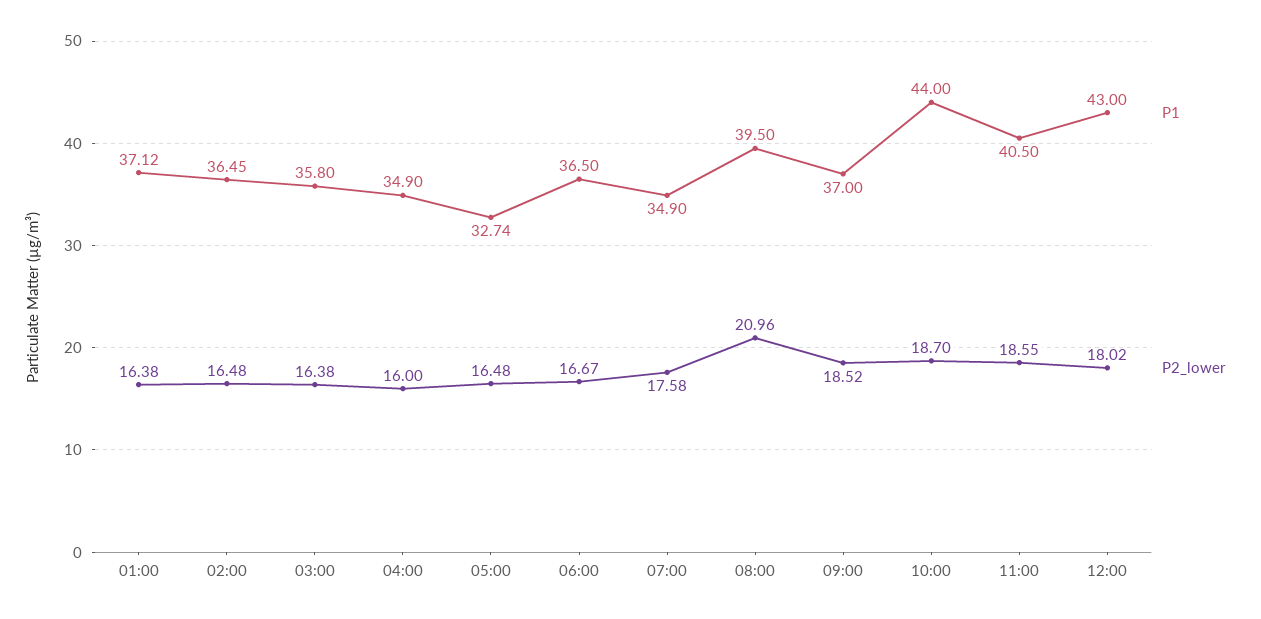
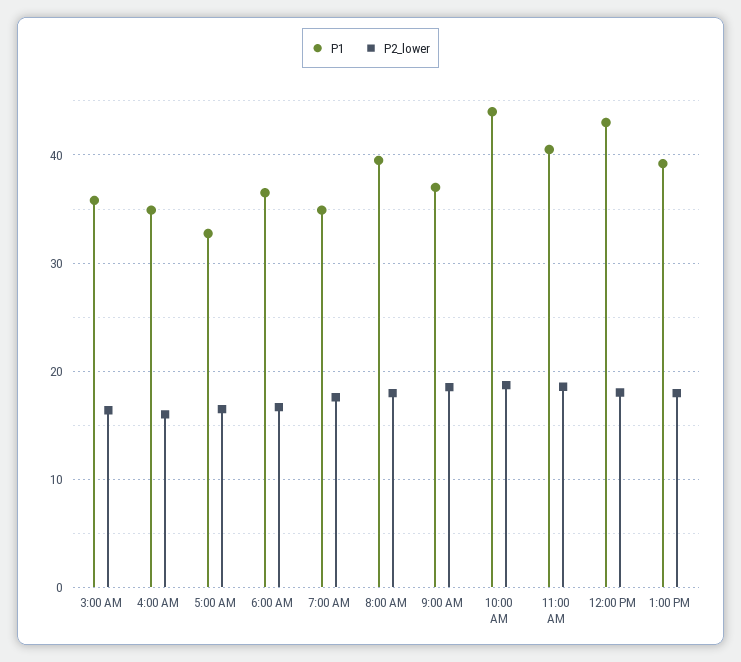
P1, 01:00: 37.12 -> none
P2_lower, 01:00: 16.38 -> none
P1, 02:00: 36.45 -> none
P2_lower, 02:00: 16.48 -> none
P2_lower, 08:00: 20.96 -> 18
P1, 1:00 PM: none -> 39
P2_lower, 1:00 PM: none -> 18

